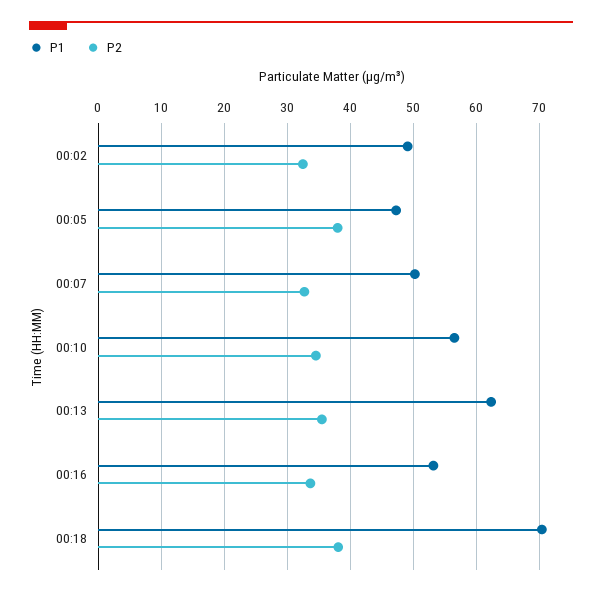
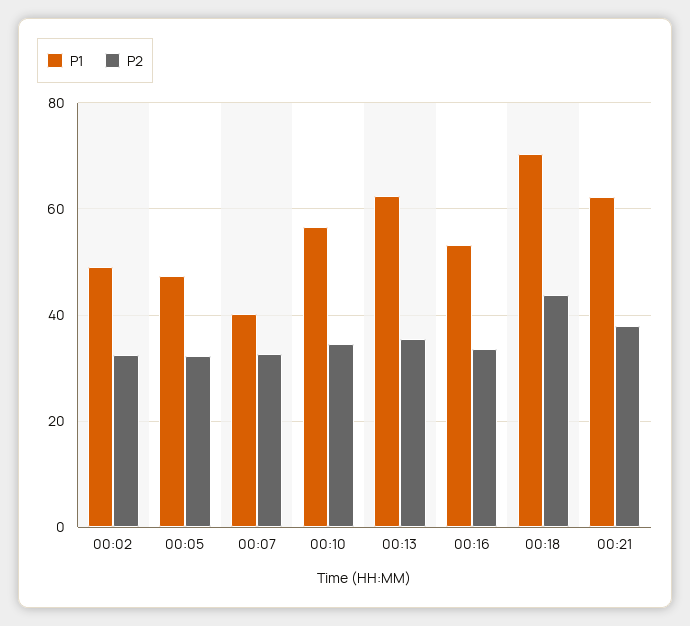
P2, 00:05: 38 -> 32
P1, 00:07: 50 -> 40
P2, 00:18: 38 -> 44
P1, 00:21: none -> 62
P2, 00:21: none -> 38

